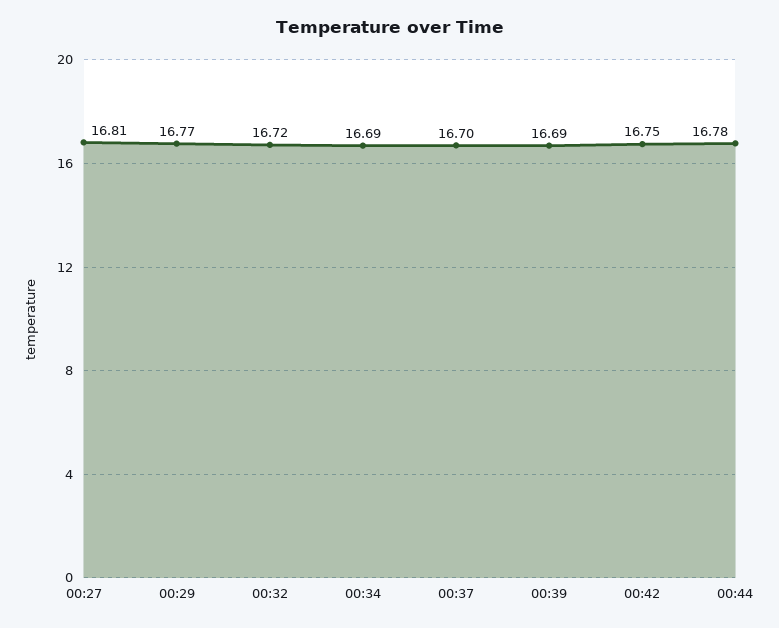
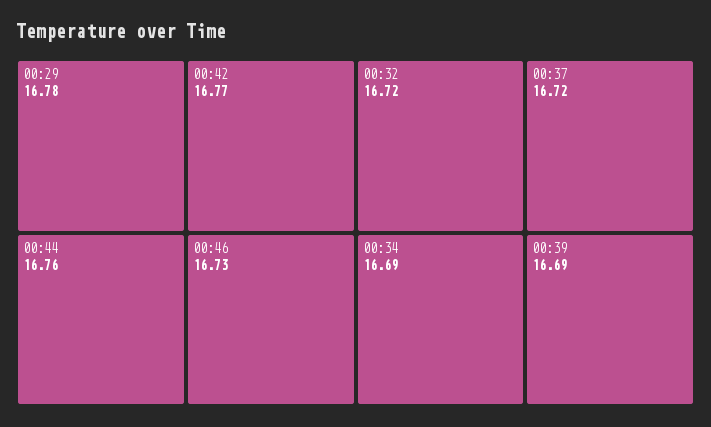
00:27: 16.81 -> none
00:29: 16.77 -> 16.78
00:37: 16.7 -> 16.72
00:42: 16.75 -> 16.77
00:44: 16.78 -> 16.76
00:46: none -> 16.73

